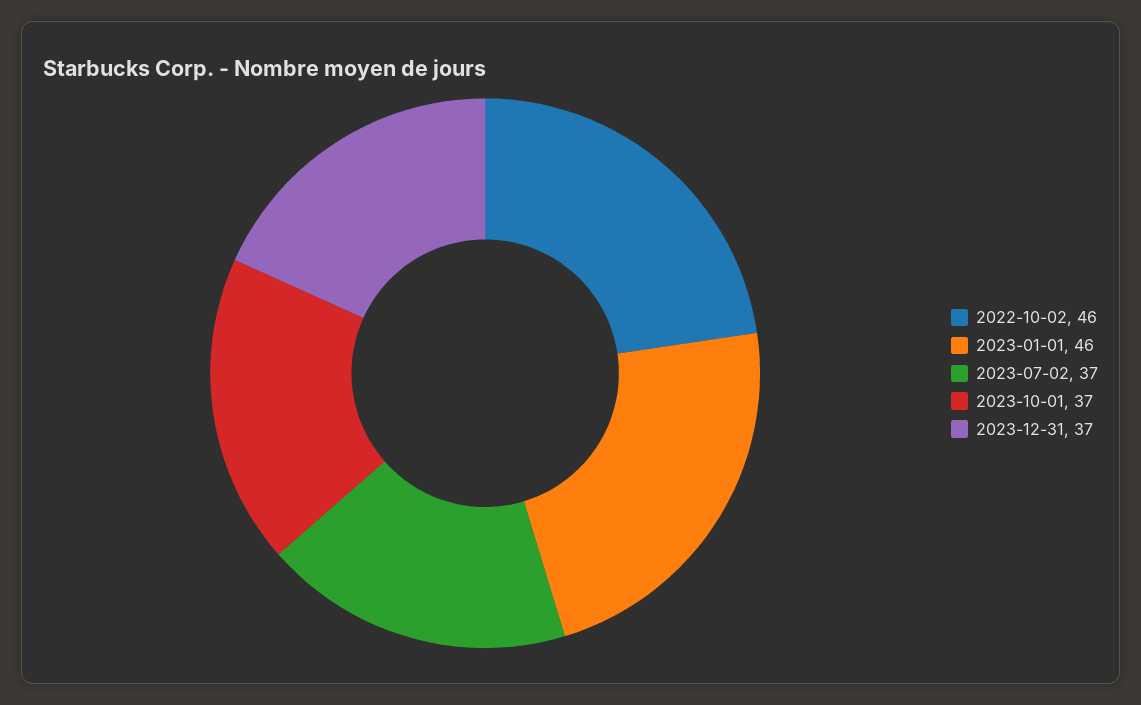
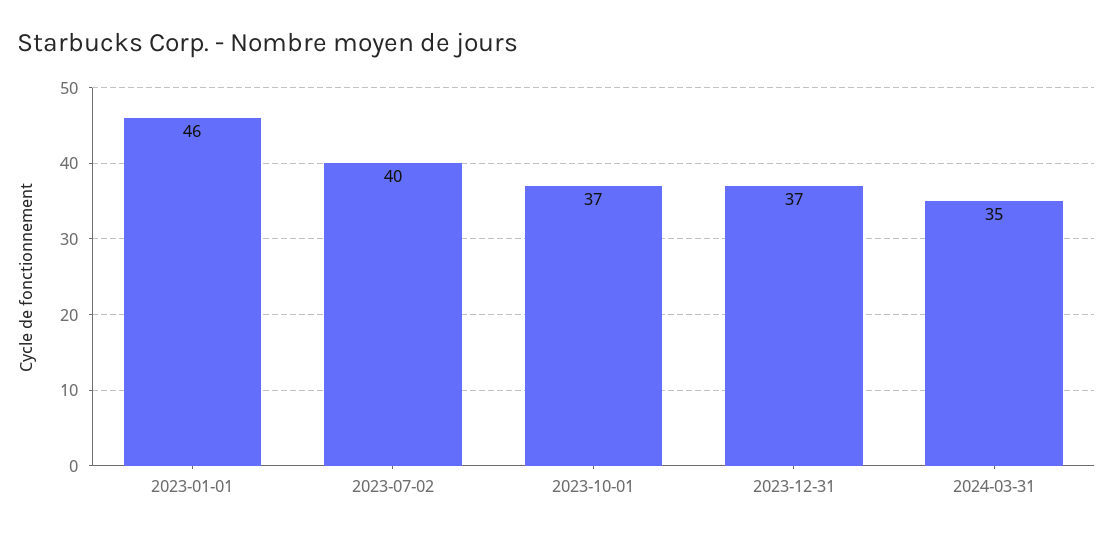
2022-10-02: 46 -> none
2023-07-02: 37 -> 40
2024-03-31: none -> 35

